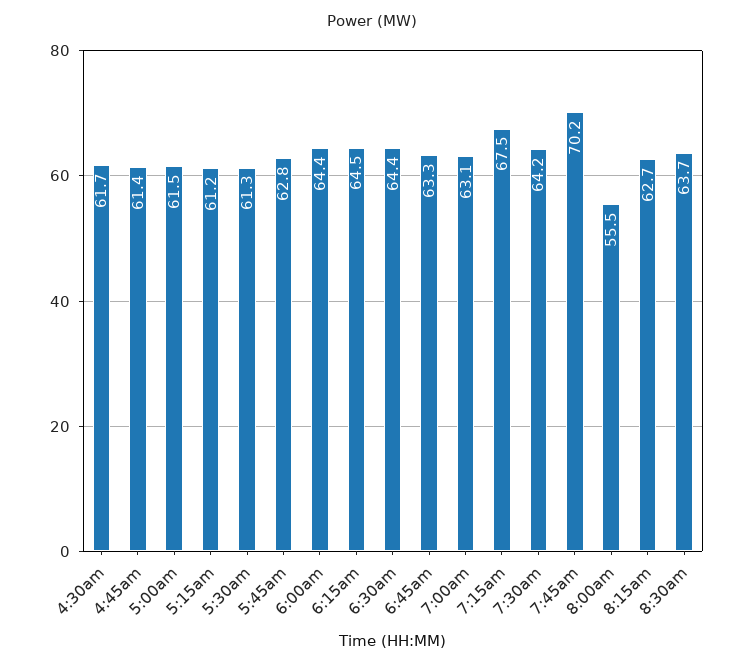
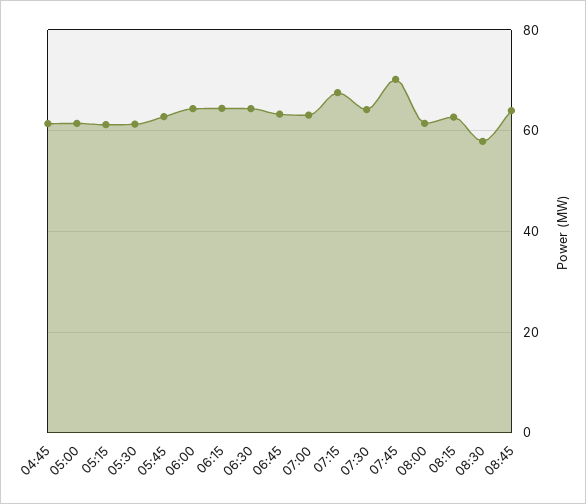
4:30am: 61.7 -> none
8:00am: 55.5 -> 62
8:30am: 63.7 -> 58
08:45: none -> 64

